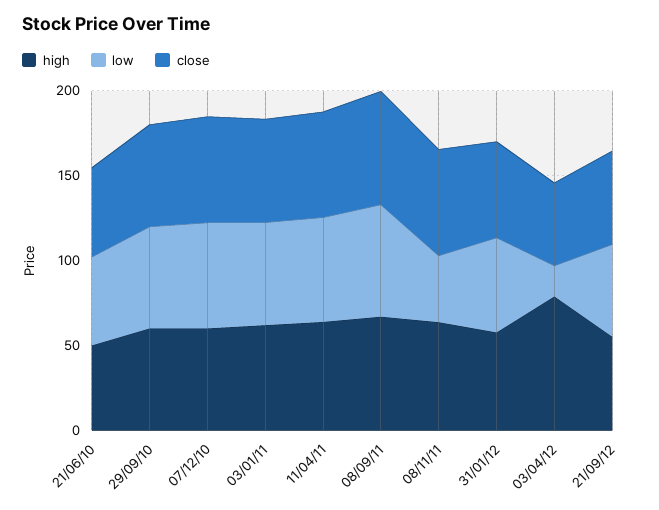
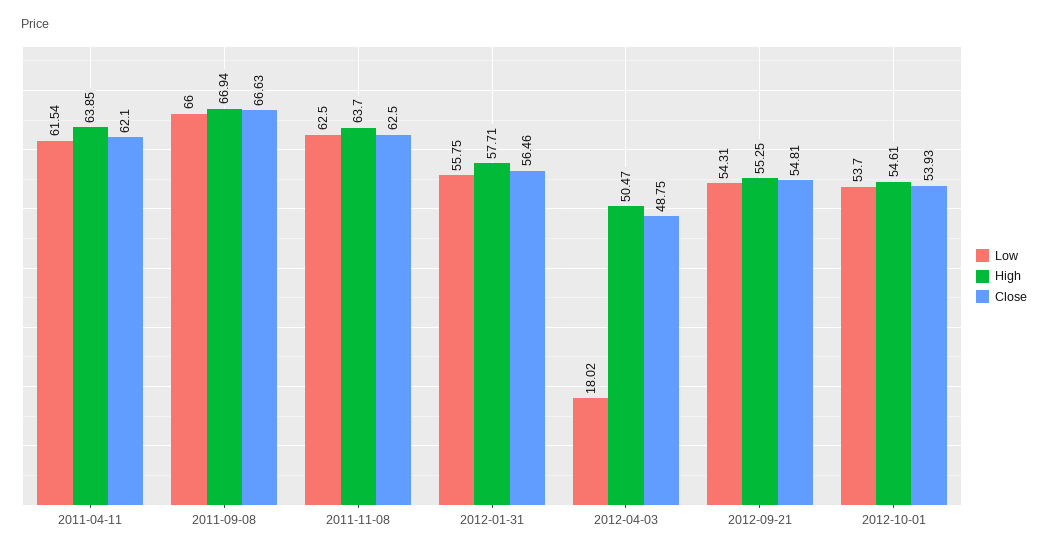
high, 21/06/10: 50 -> none
low, 21/06/10: 50 -> none
close, 21/06/10: 50 -> none
high, 29/09/10: 60 -> none
low, 29/09/10: 60 -> none
close, 29/09/10: 60 -> none
high, 07/12/10: 60 -> none
low, 07/12/10: 60 -> none
close, 07/12/10: 60 -> none
high, 03/01/11: 60 -> none
low, 03/01/11: 60 -> none
close, 03/01/11: 60 -> none
low, 08/11/11: 40 -> 62.5
high, 03/04/12: 80 -> 50.47
low, 2012-10-01: none -> 53.7
high, 2012-10-01: none -> 54.61
close, 2012-10-01: none -> 53.93

